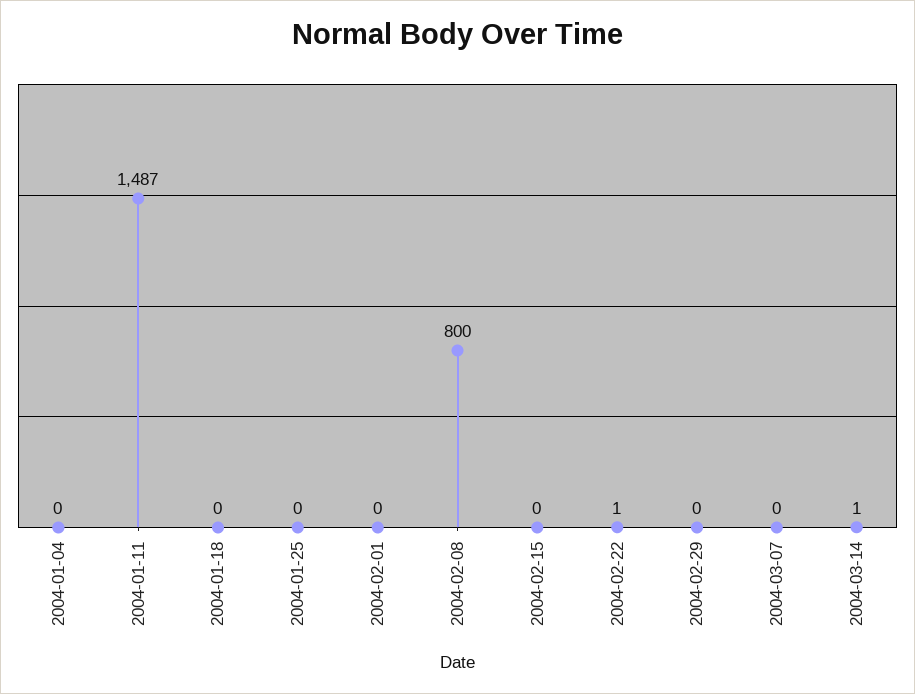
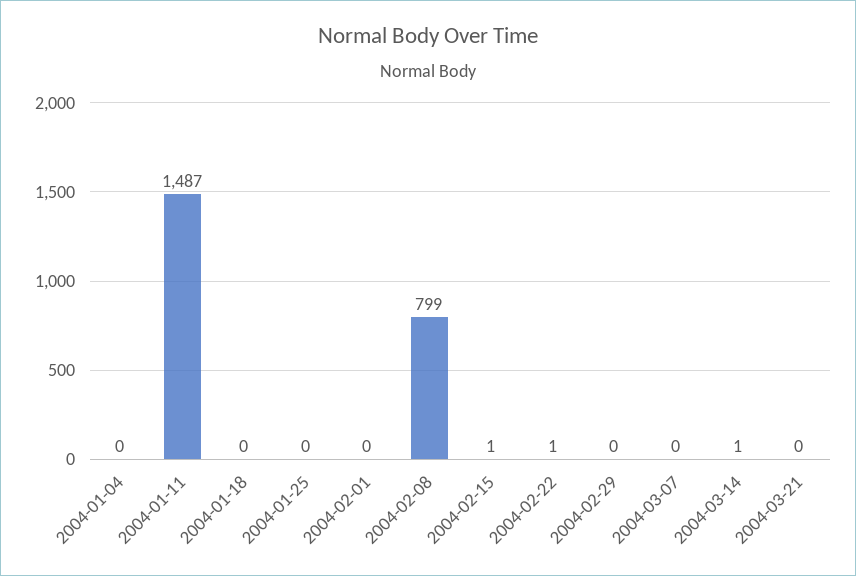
2004-02-08: 800 -> 799
2004-02-15: 0 -> 1
2004-03-21: none -> 0

